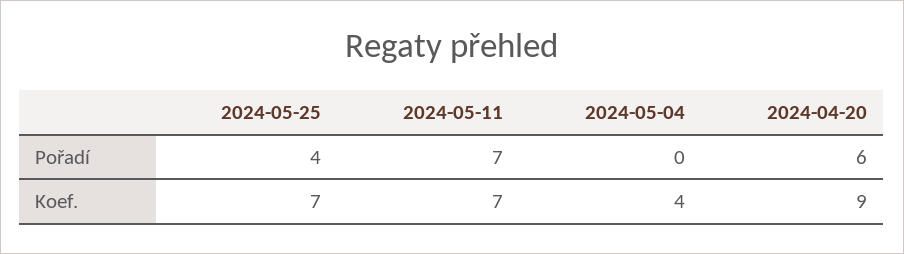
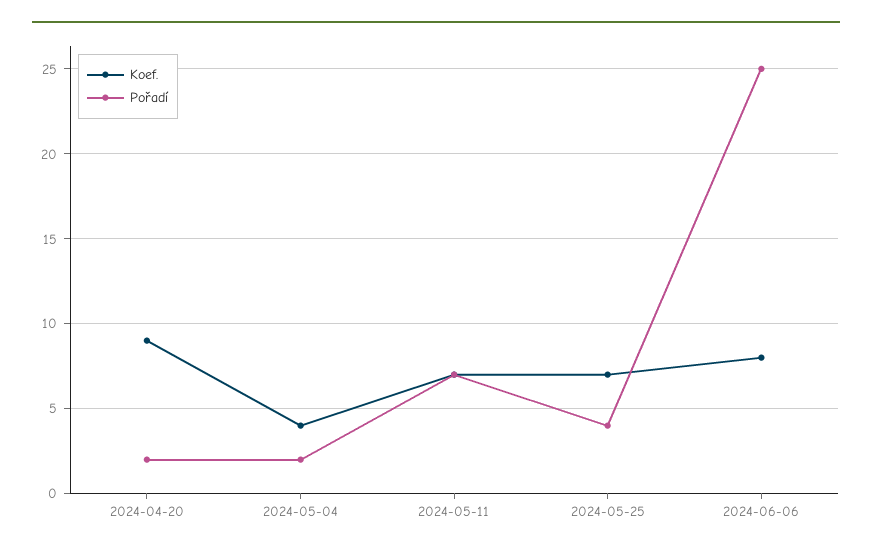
Pořadí, 2024-05-04: 0 -> 2
Pořadí, 2024-04-20: 6 -> 2
Koef., 2024-06-06: none -> 8
Pořadí, 2024-06-06: none -> 25

